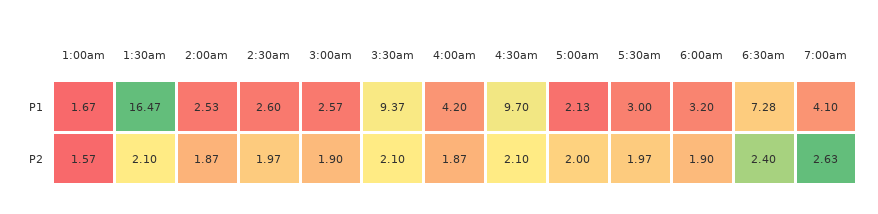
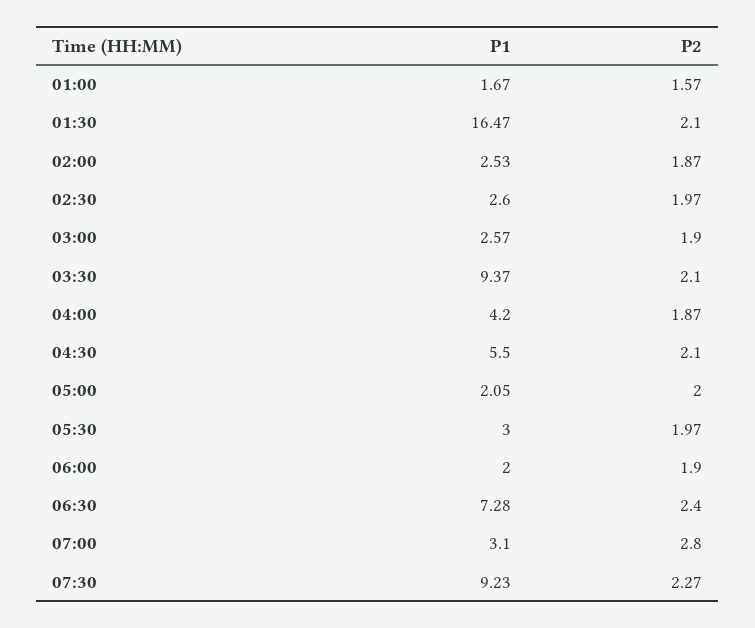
4:30am, P1: 9.7 -> 5.5
5:00am, P1: 2.13 -> 2.05
6:00am, P1: 3.2 -> 2
7:00am, P1: 4.1 -> 3.1
7:00am, P2: 2.63 -> 2.8
07:30, P1: none -> 9.23
07:30, P2: none -> 2.27

